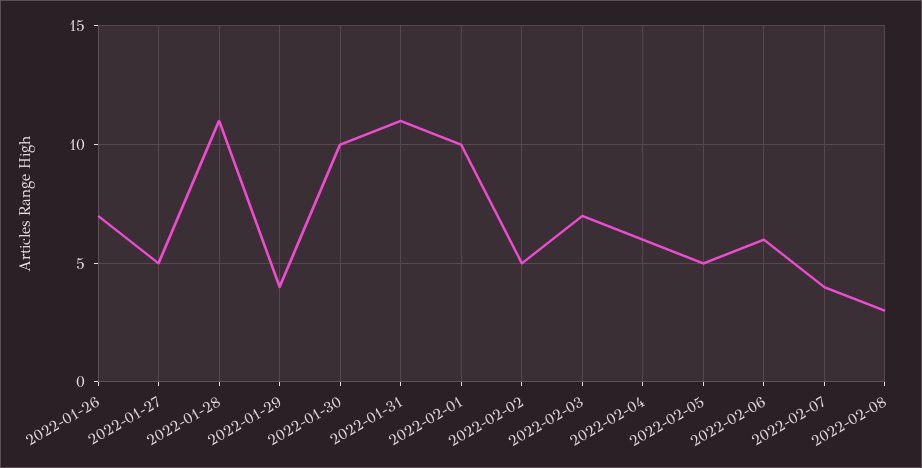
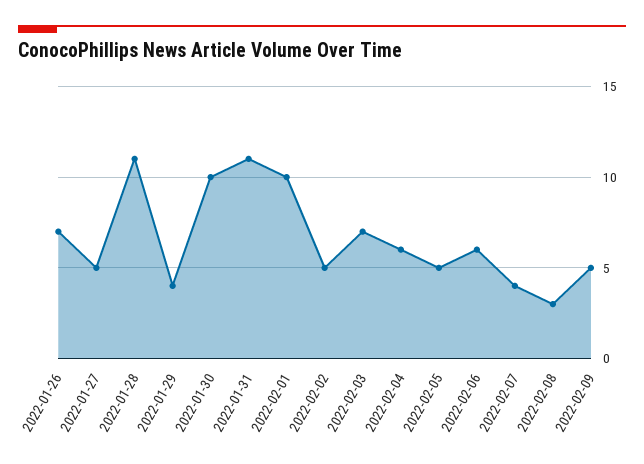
2022-02-09: none -> 5

